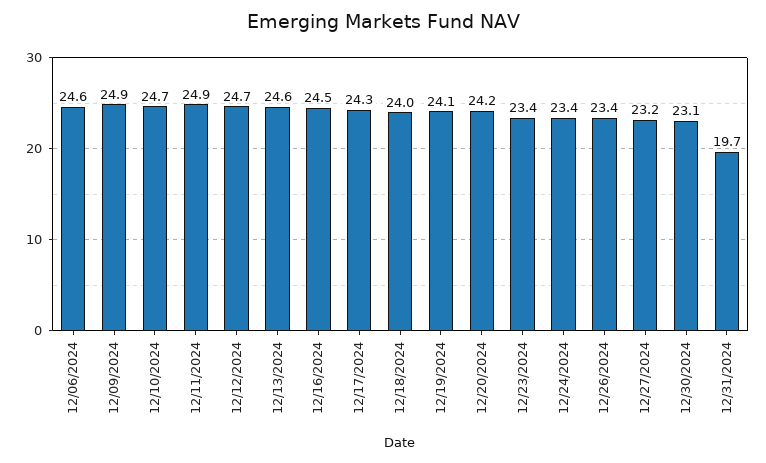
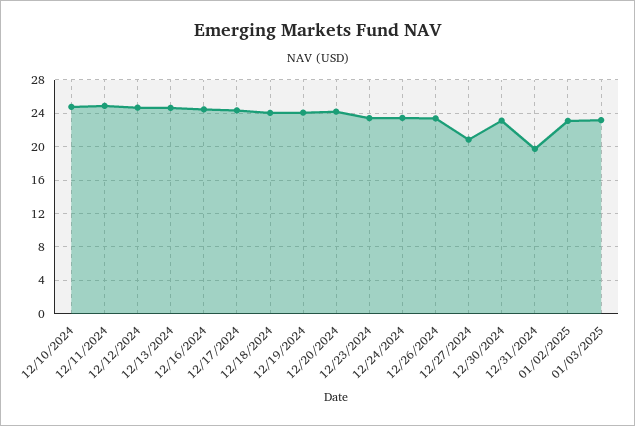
12/06/2024: 24.6 -> none
12/09/2024: 24.9 -> none
12/27/2024: 23.2 -> 21
01/02/2025: none -> 23
01/03/2025: none -> 23

